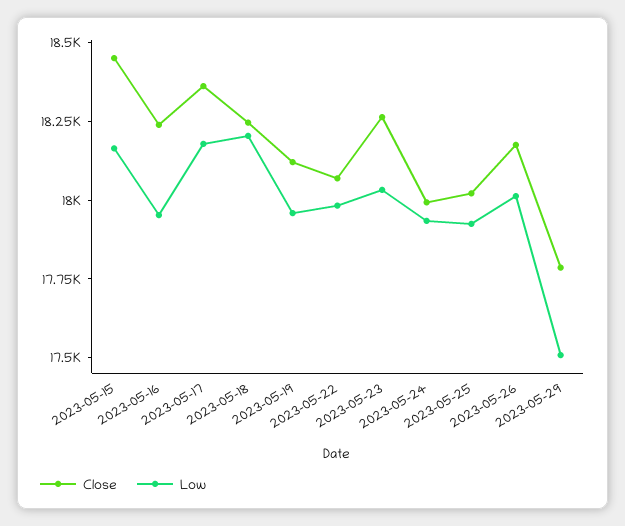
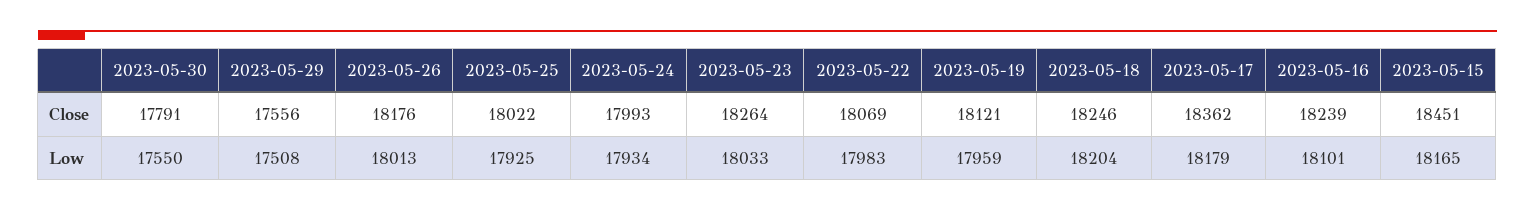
Low, 2023-05-16: 17950 -> 18101
Close, 2023-05-29: 17800 -> 17556
Close, 2023-05-30: none -> 17791
Low, 2023-05-30: none -> 17550

